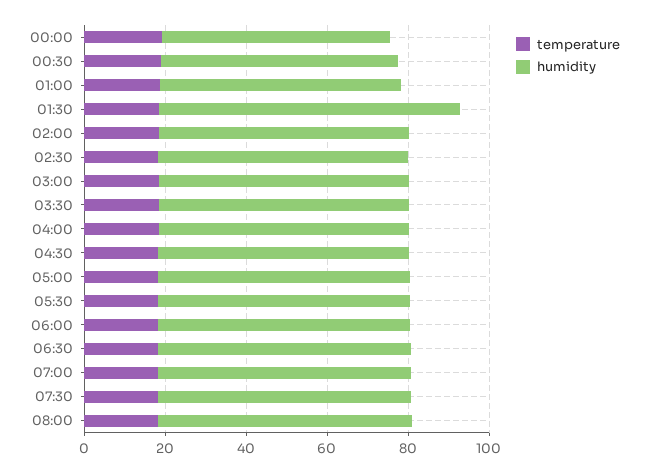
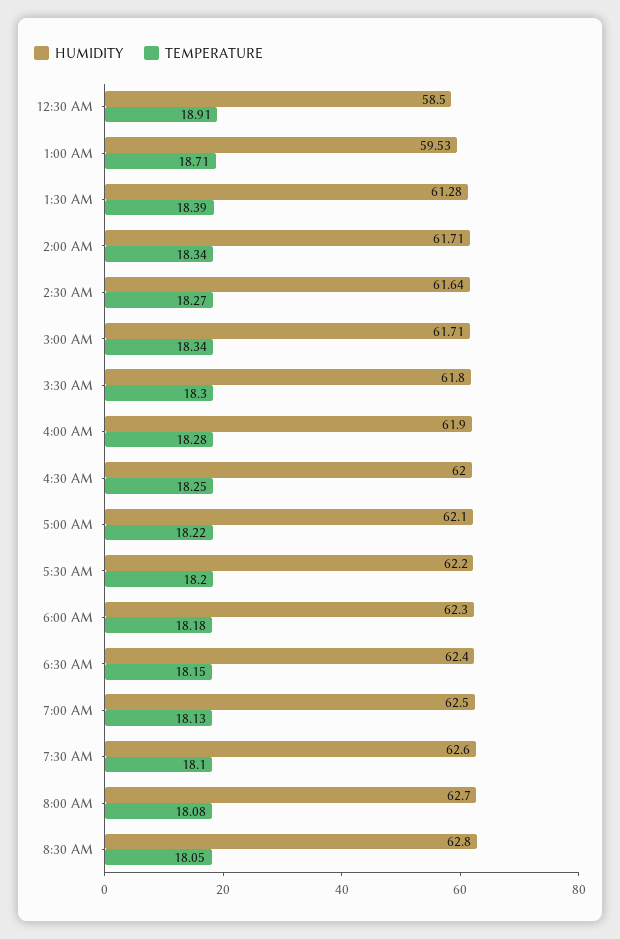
temperature, 00:00: 20 -> none
humidity, 00:00: 55 -> none
humidity, 01:30: 75 -> 61.28
humidity, 8:30 AM: none -> 62.8
temperature, 8:30 AM: none -> 18.05

